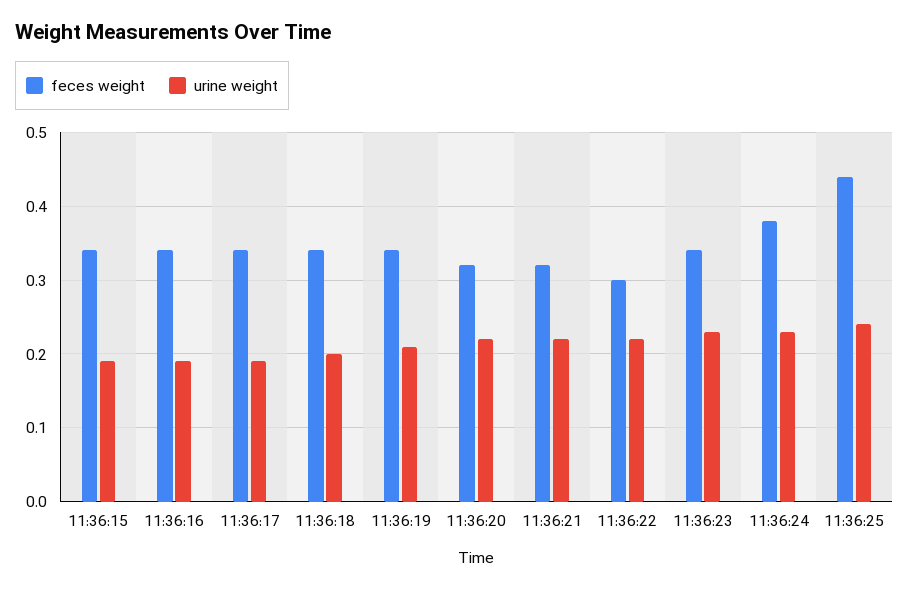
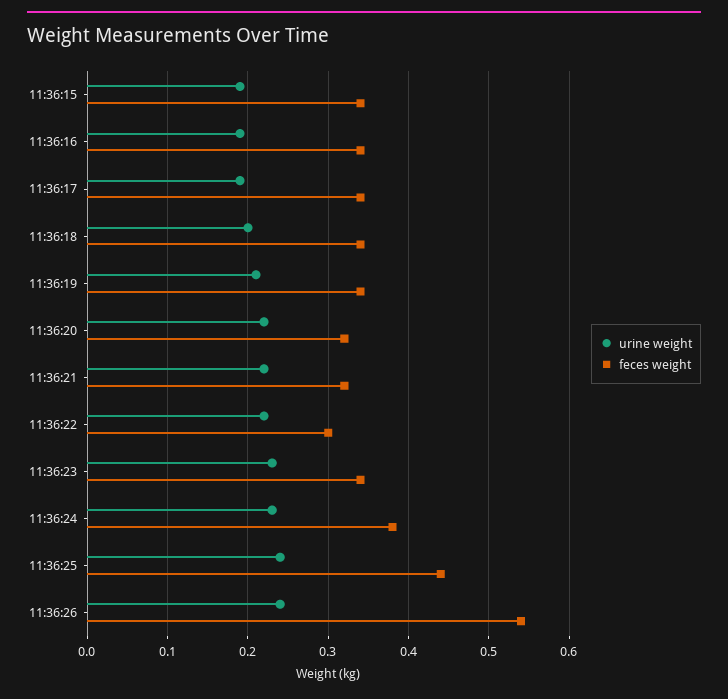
urine weight, 11:36:26: none -> 0.24
feces weight, 11:36:26: none -> 0.54

